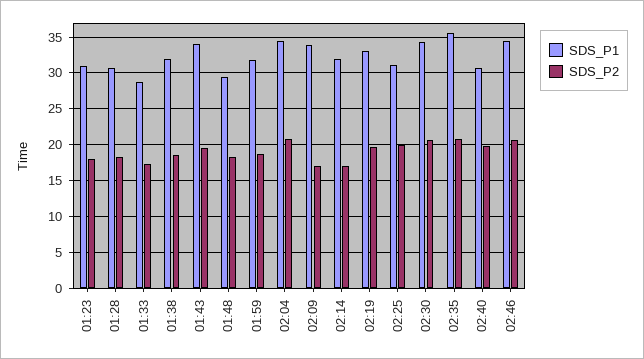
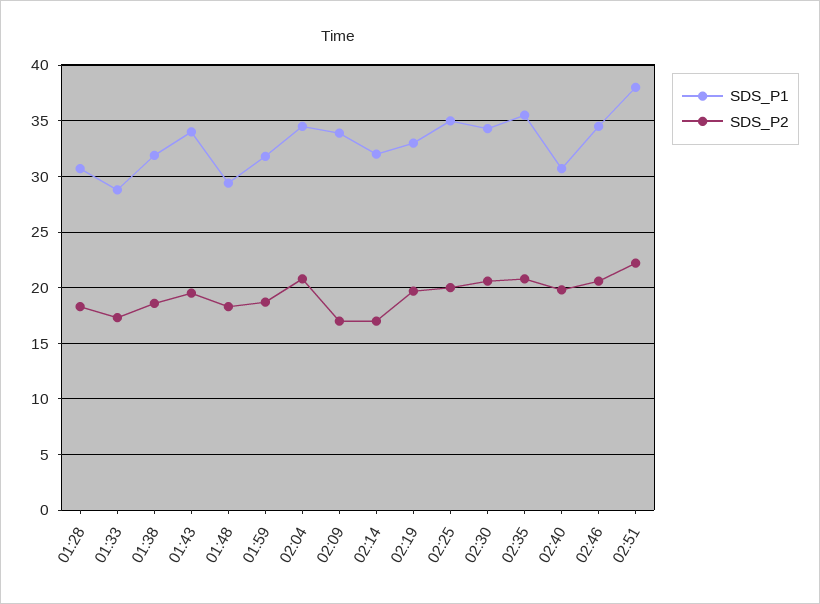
SDS_P1, 01:23: 31 -> none
SDS_P2, 01:23: 18 -> none
SDS_P1, 02:25: 31 -> 35
SDS_P1, 02:51: none -> 38
SDS_P2, 02:51: none -> 22

